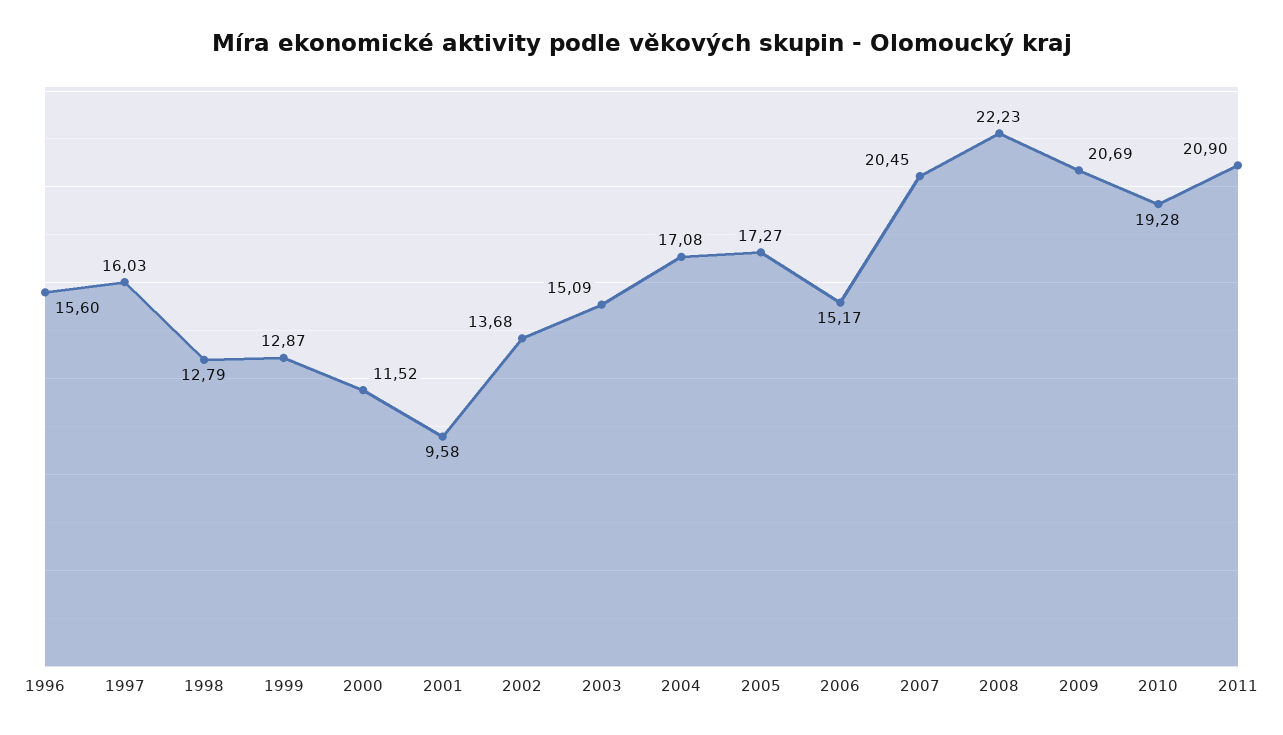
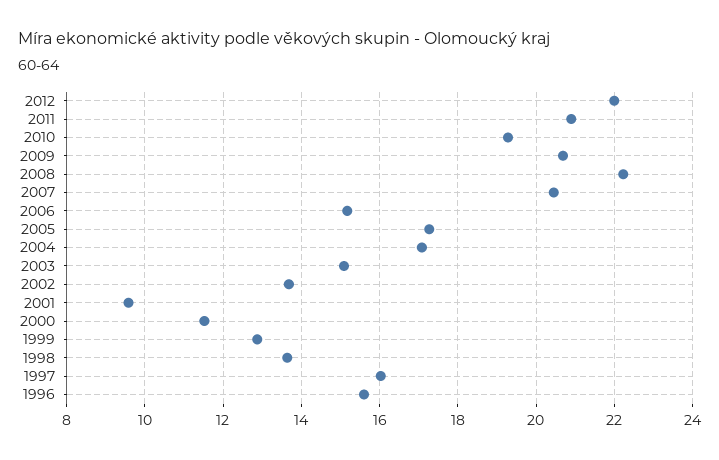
1998: 12.79 -> 13.6
2012: none -> 22

